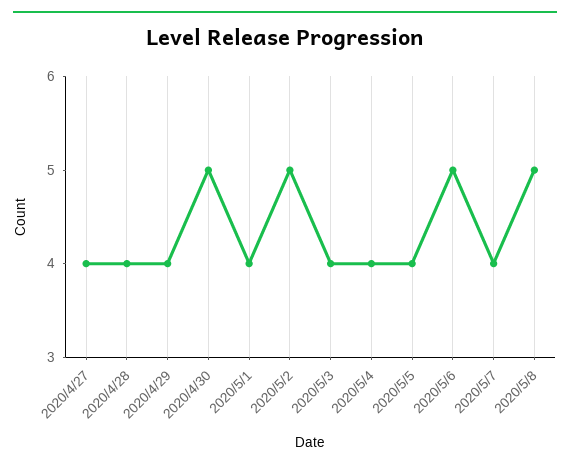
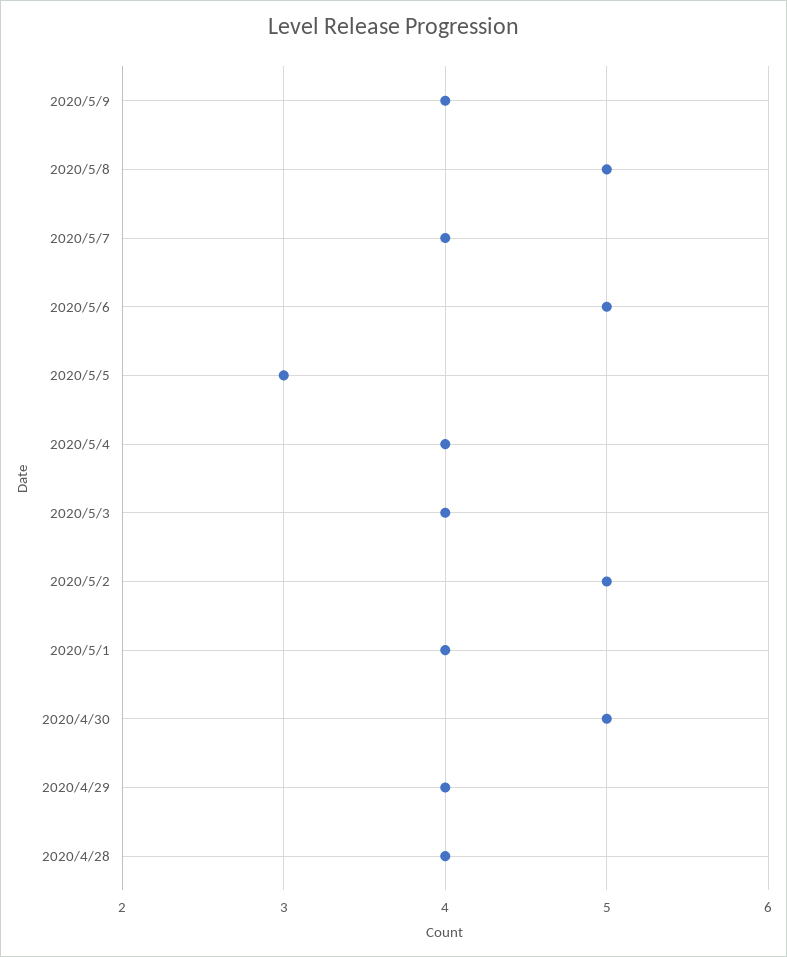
2020/4/27: 4 -> none
2020/5/5: 4 -> 3
2020/5/9: none -> 4

